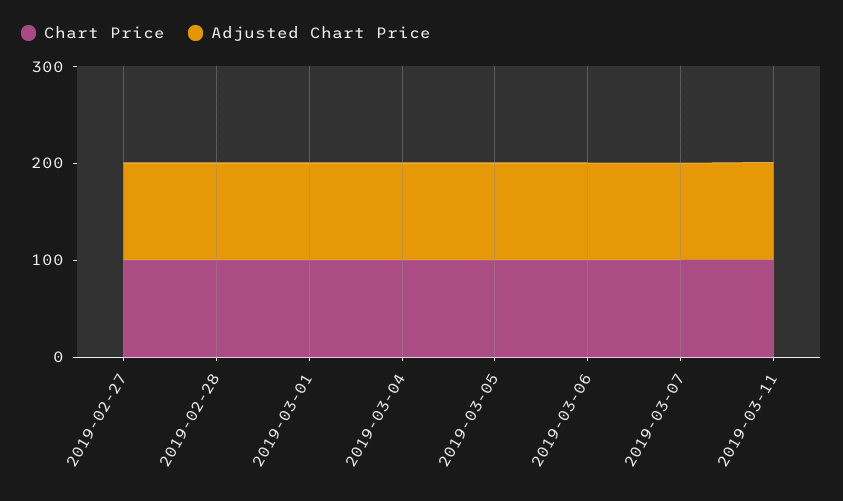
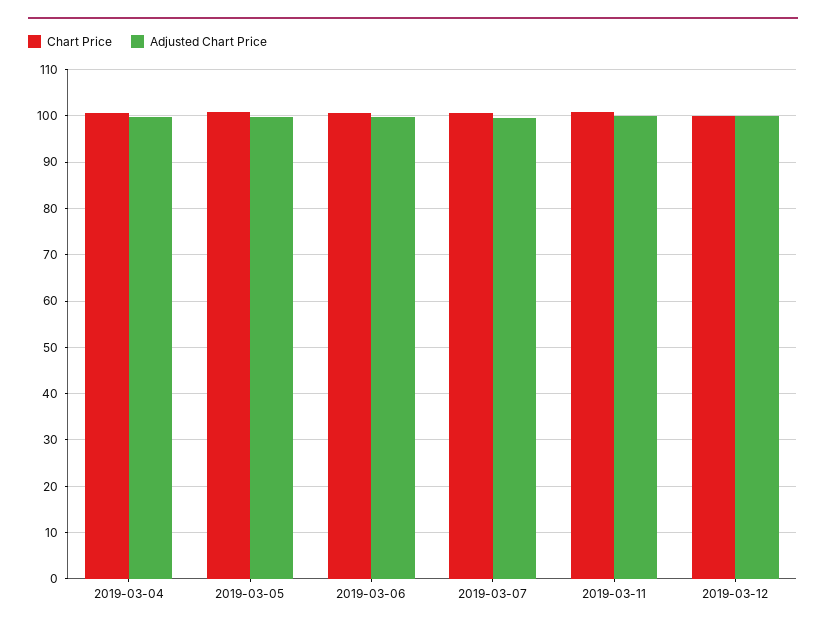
Chart Price, 2019-02-27: 100 -> none
Adjusted Chart Price, 2019-02-27: 100 -> none
Chart Price, 2019-02-28: 100 -> none
Adjusted Chart Price, 2019-02-28: 100 -> none
Chart Price, 2019-03-01: 100 -> none
Adjusted Chart Price, 2019-03-01: 100 -> none
Chart Price, 2019-03-12: none -> 100
Adjusted Chart Price, 2019-03-12: none -> 100

